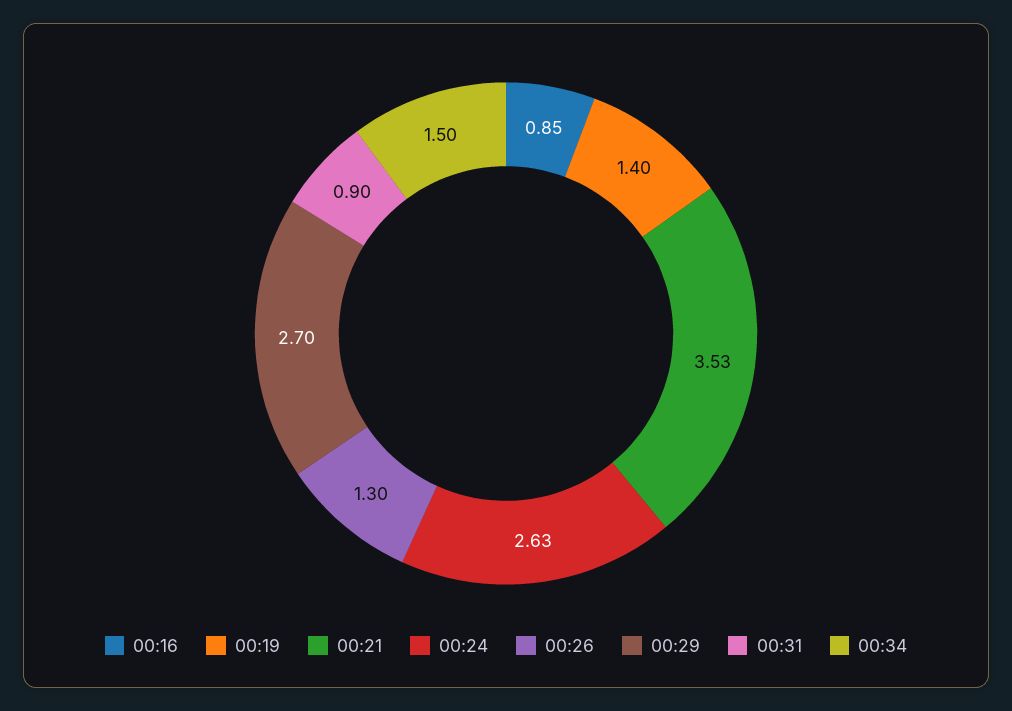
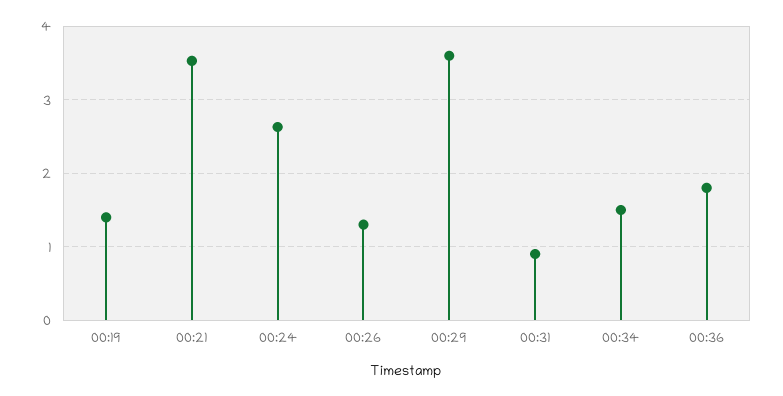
00:16: 0.85 -> none
00:29: 2.7 -> 3.6
00:36: none -> 1.8

